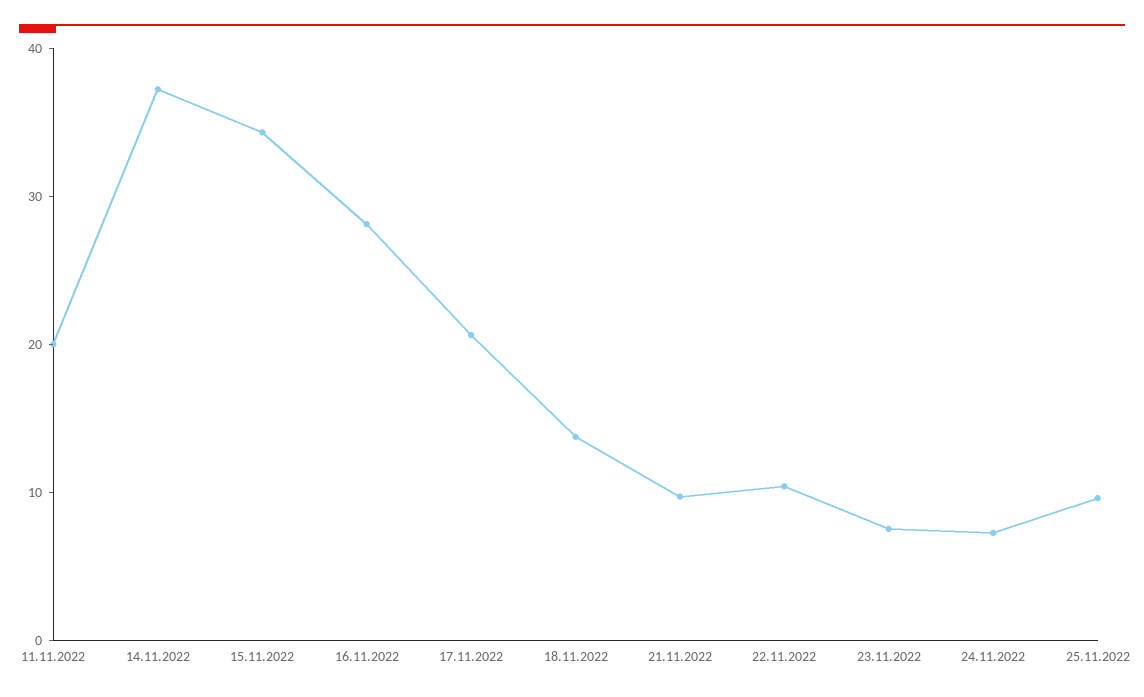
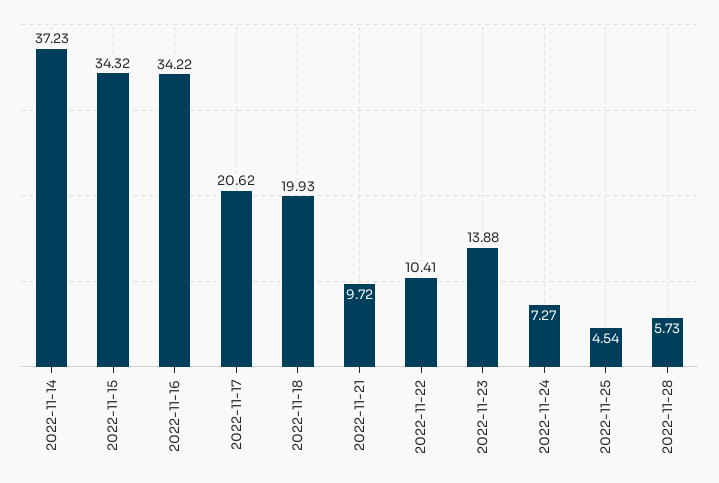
11.11.2022: 20 -> none
16.11.2022: 28 -> 34.22
18.11.2022: 14 -> 19.93
23.11.2022: 8 -> 13.88
25.11.2022: 10 -> 4.54
2022-11-28: none -> 5.73

